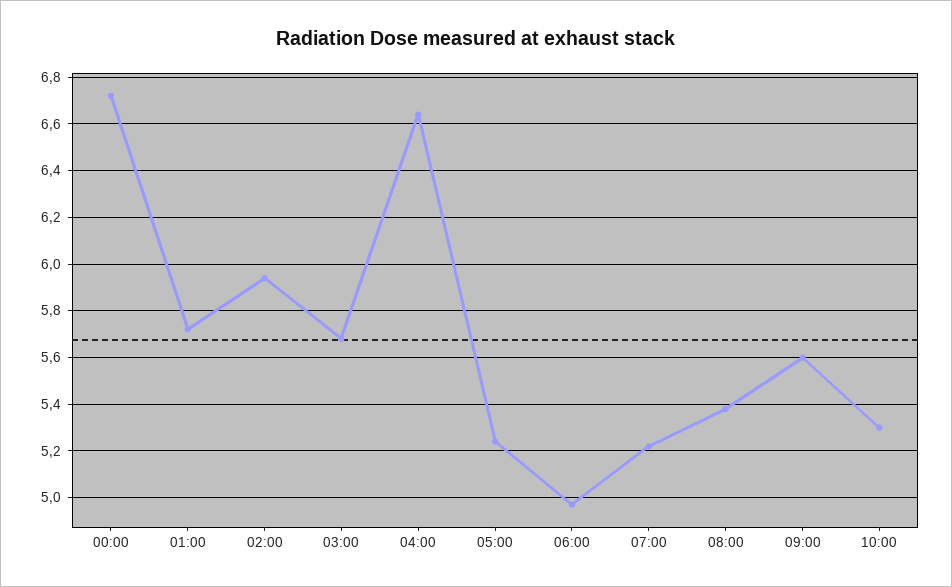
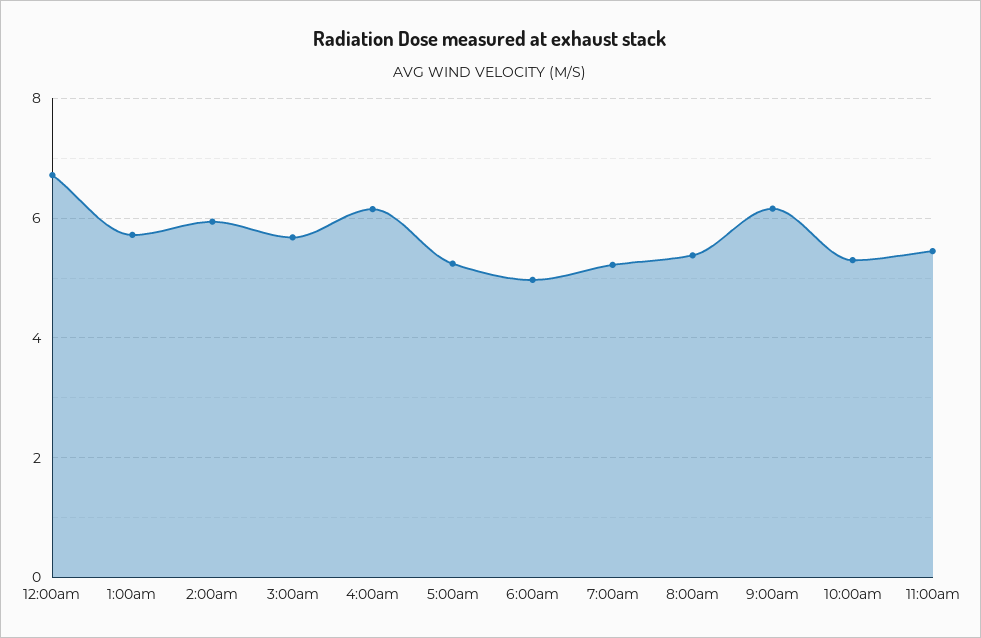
04:00: 6.65 -> 6.2
09:00: 5.6 -> 6.2
11:00am: none -> 5.4

